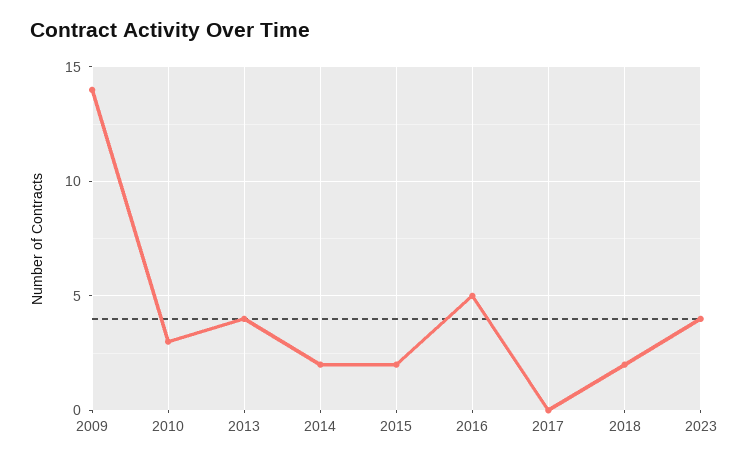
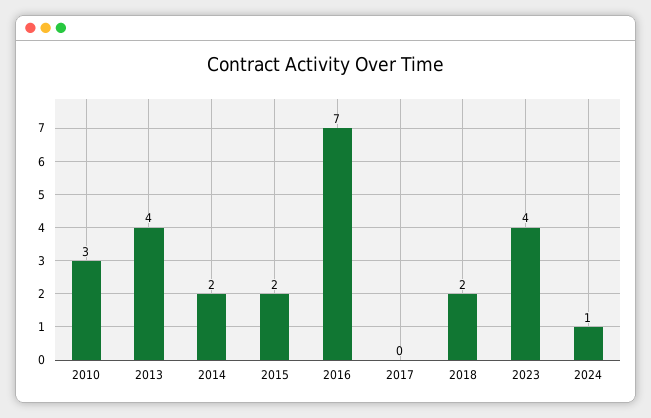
2009: 14 -> none
2016: 5 -> 7
2024: none -> 1

